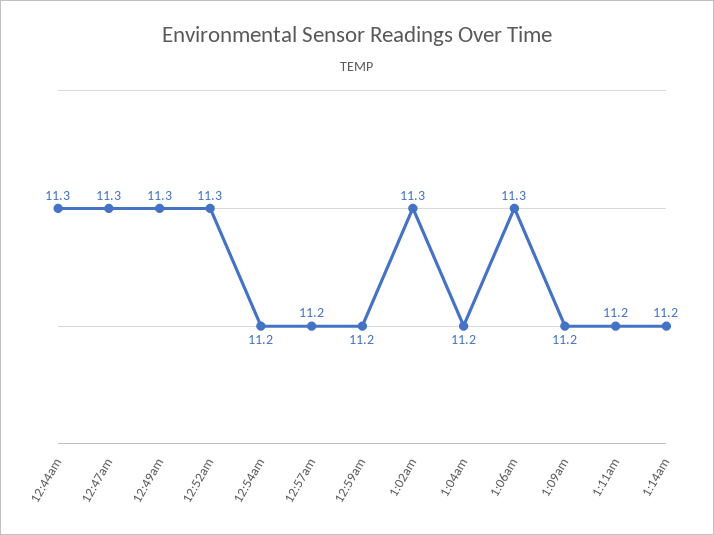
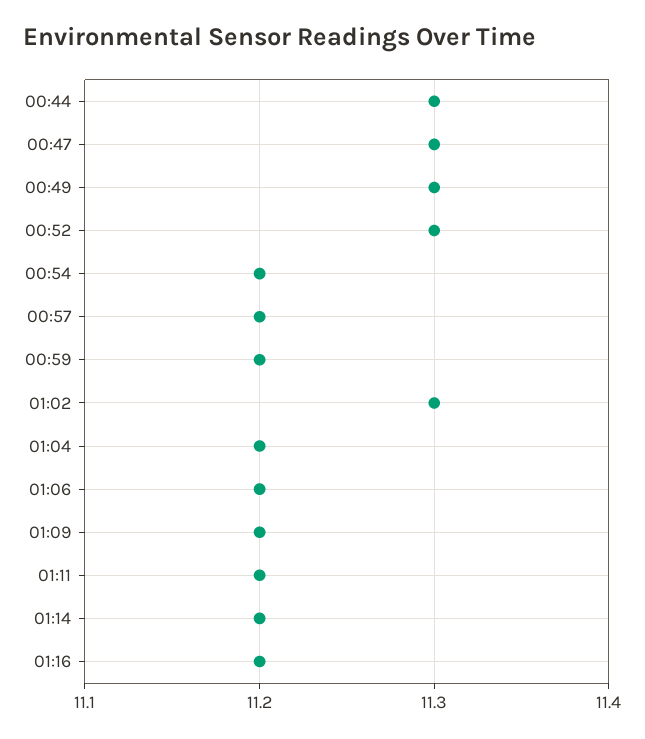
1:06am: 11.3 -> 11.2
01:16: none -> 11.2

